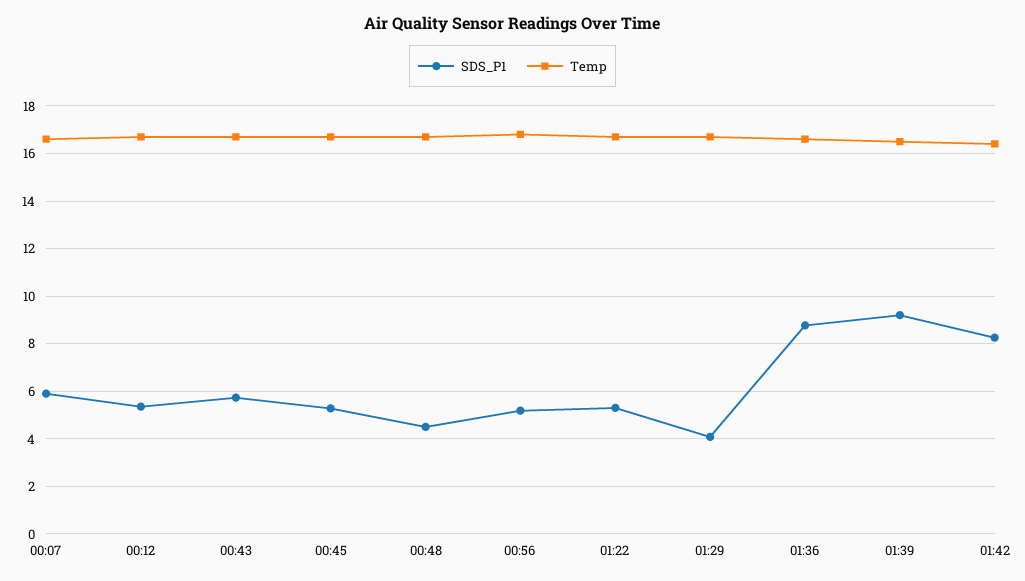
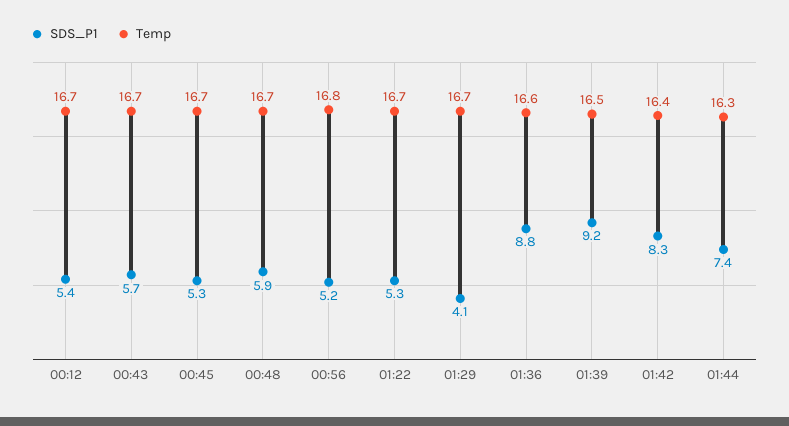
SDS_P1, 00:07: 6 -> none
Temp, 00:07: 16.5 -> none
SDS_P1, 00:48: 4.5 -> 5.9
SDS_P1, 01:44: none -> 7.4
Temp, 01:44: none -> 16.3

